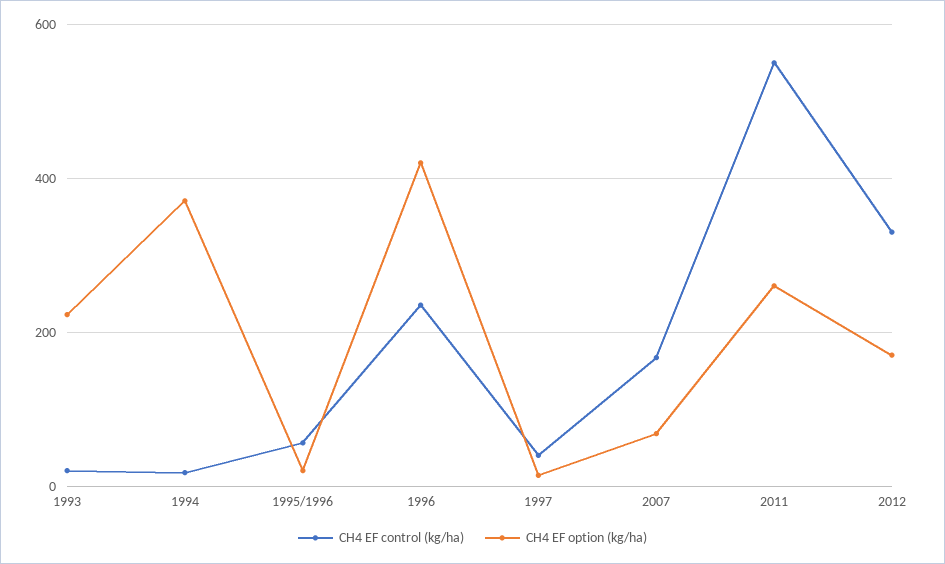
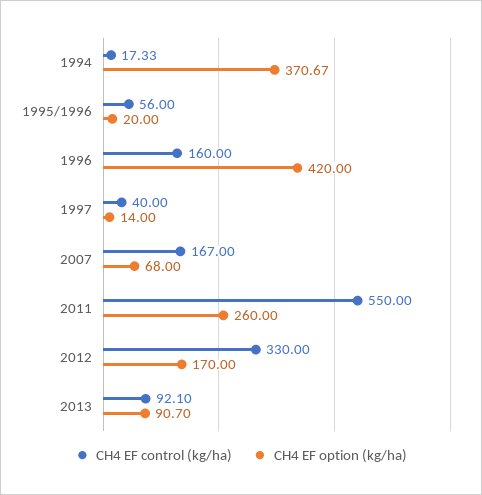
CH4 EF control (kg/ha), 1993: 20 -> none
CH4 EF option (kg/ha), 1993: 220 -> none
CH4 EF control (kg/ha), 1996: 240 -> 160
CH4 EF control (kg/ha), 2013: none -> 92.1
CH4 EF option (kg/ha), 2013: none -> 90.7

